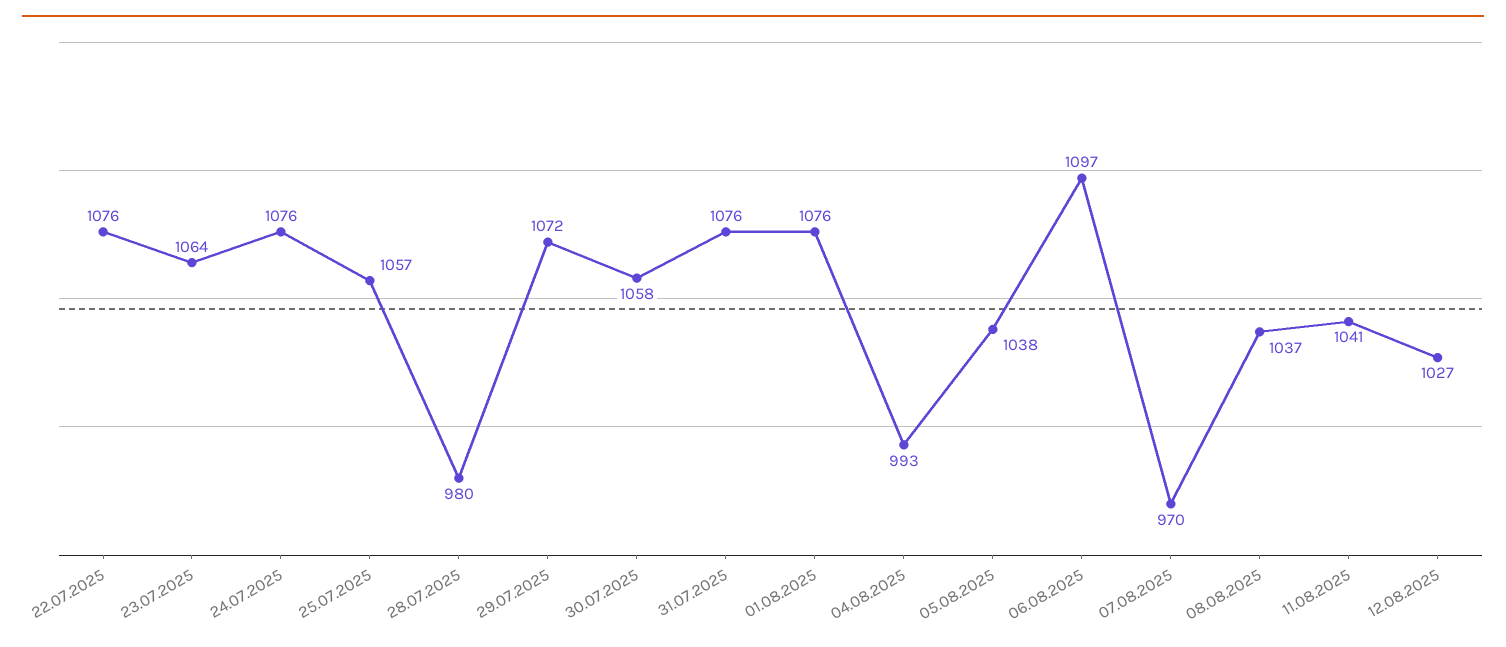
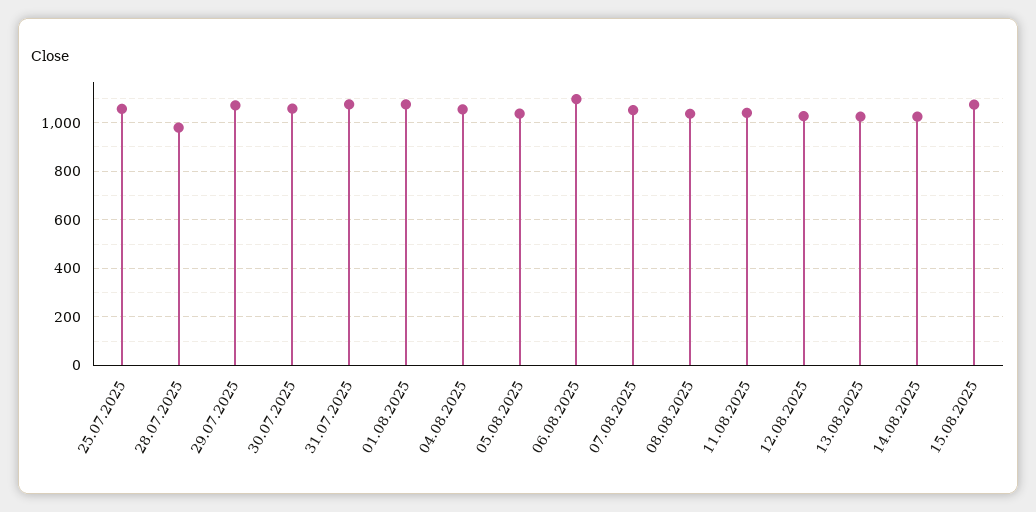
22.07.2025: 1076 -> none
23.07.2025: 1064 -> none
24.07.2025: 1076 -> none
04.08.2025: 993 -> 1050
07.08.2025: 970 -> 1050
13.08.2025: none -> 1025
14.08.2025: none -> 1025
15.08.2025: none -> 1075

